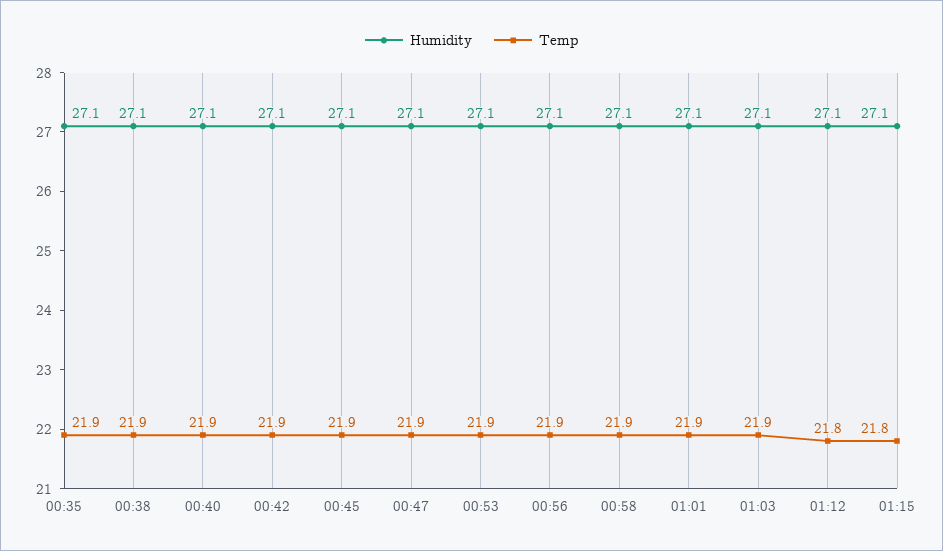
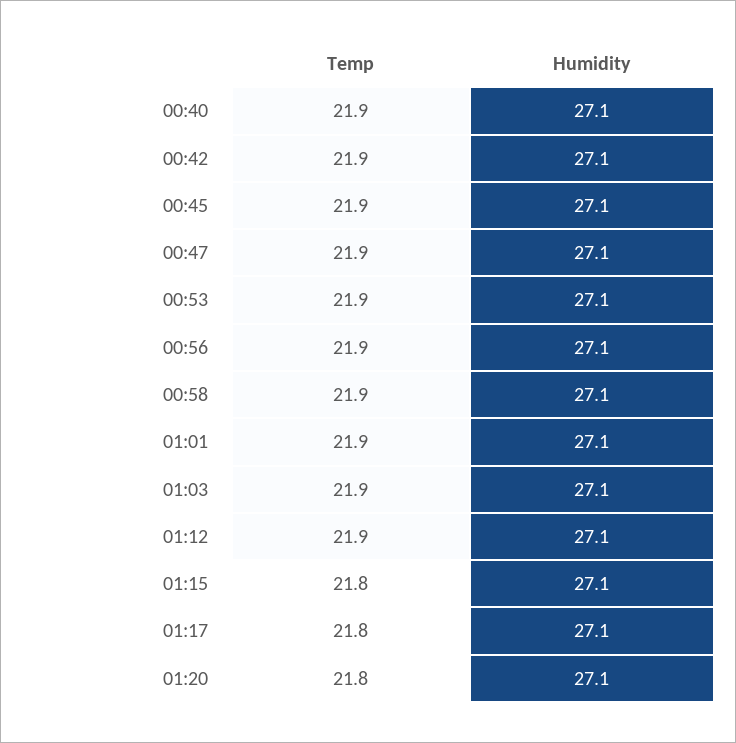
Humidity, 00:35: 27.1 -> none
Temp, 00:35: 21.9 -> none
Humidity, 00:38: 27.1 -> none
Temp, 00:38: 21.9 -> none
Temp, 01:12: 21.8 -> 21.9
Temp, 01:17: none -> 21.8
Humidity, 01:17: none -> 27.1
Temp, 01:20: none -> 21.8
Humidity, 01:20: none -> 27.1

